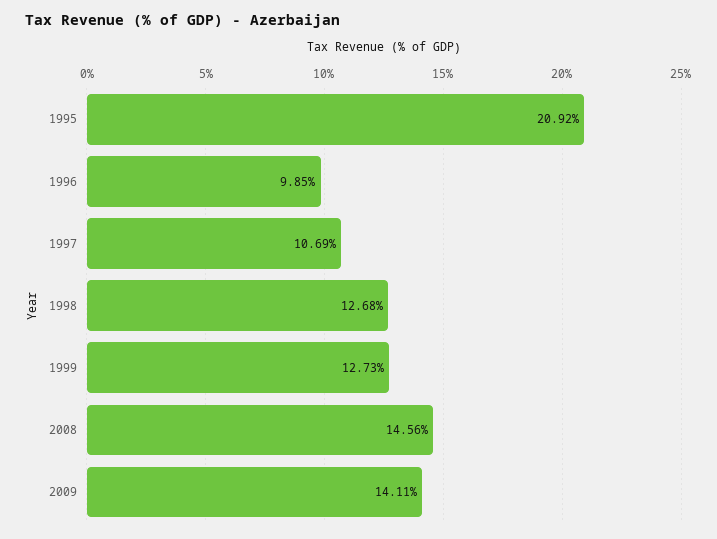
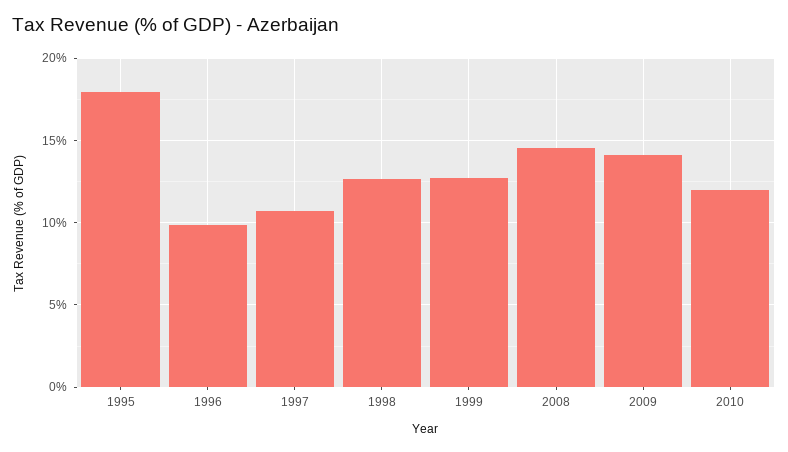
1995: 20.92 -> 18
2010: none -> 12

